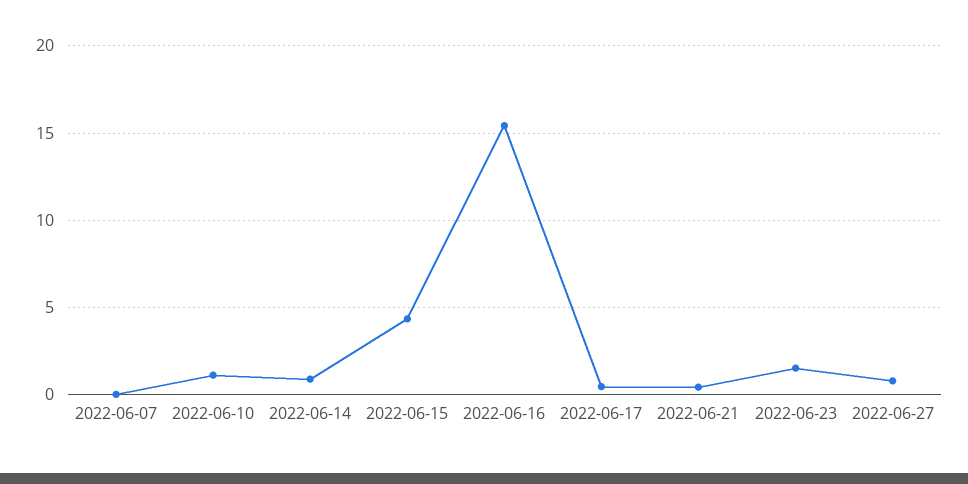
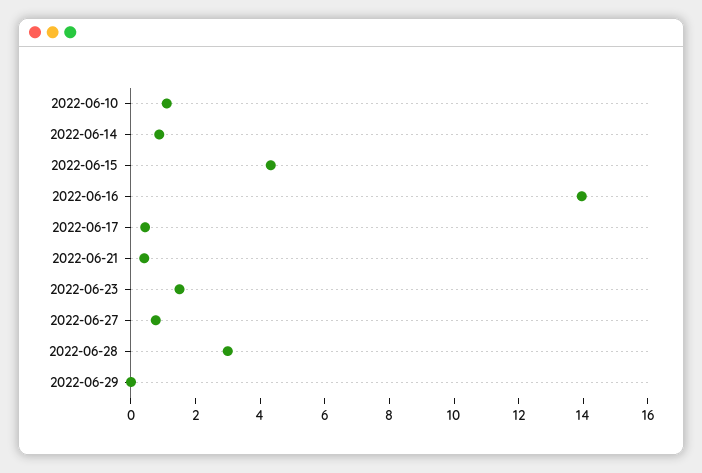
2022-06-07: 0 -> none
2022-06-16: 15.5 -> 14
2022-06-28: none -> 3
2022-06-29: none -> 0

